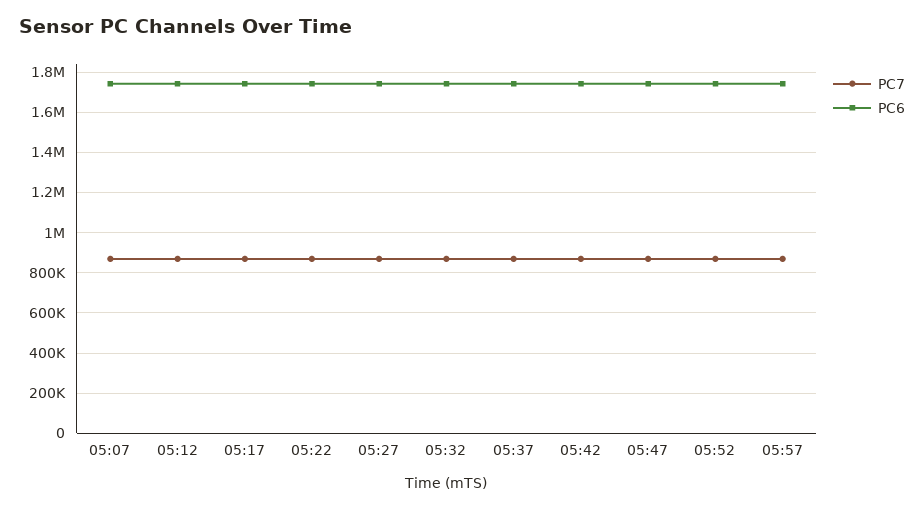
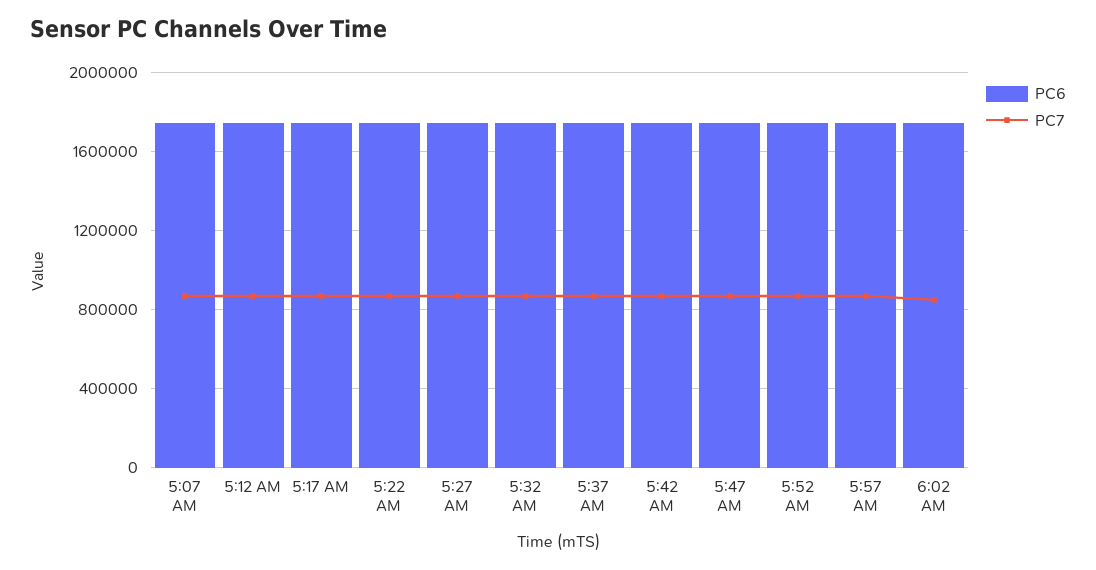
PC6, 6:02 AM: none -> 1750000
PC7, 6:02 AM: none -> 850000

